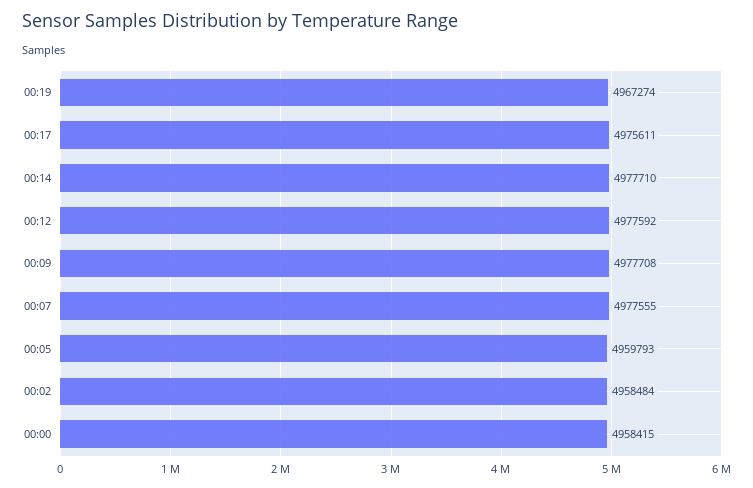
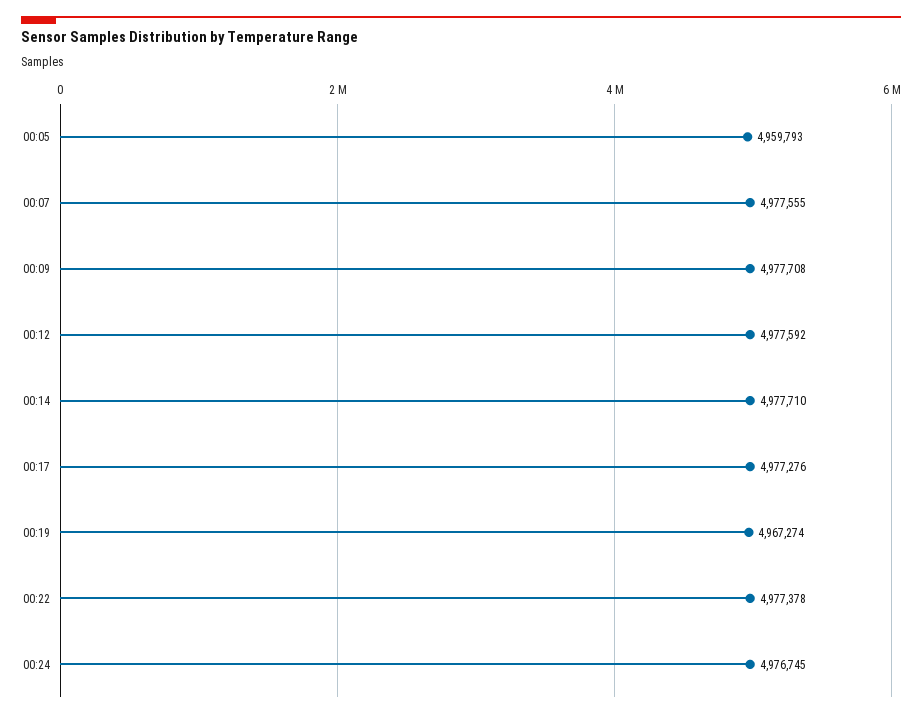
00:17: 4975611 -> 4977276
00:02: 4958484 -> none
00:00: 4958415 -> none
00:22: none -> 4977378
00:24: none -> 4976745

